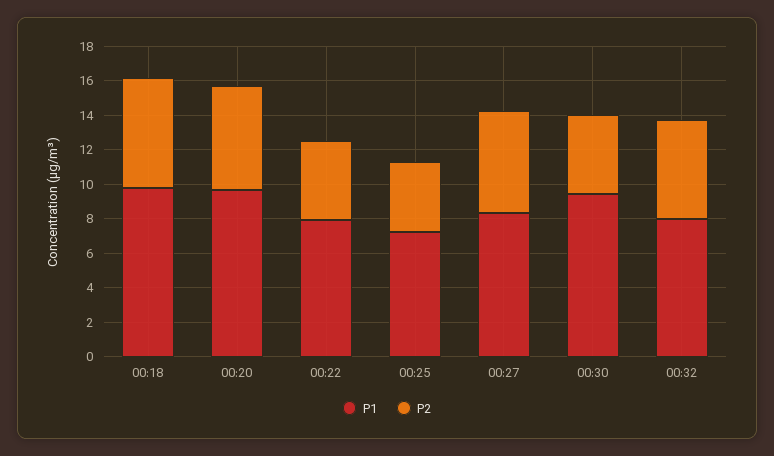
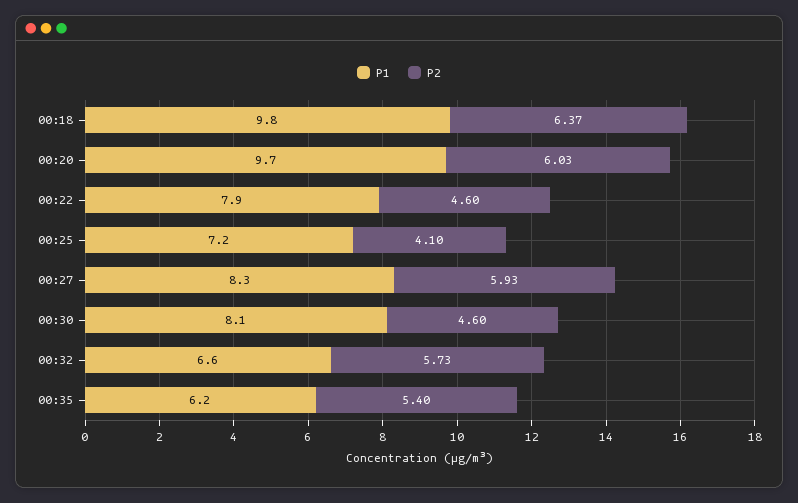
P1, 00:30: 9.5 -> 8.1
P1, 00:32: 8 -> 6.6
P1, 00:35: none -> 6.2
P2, 00:35: none -> 5.4

